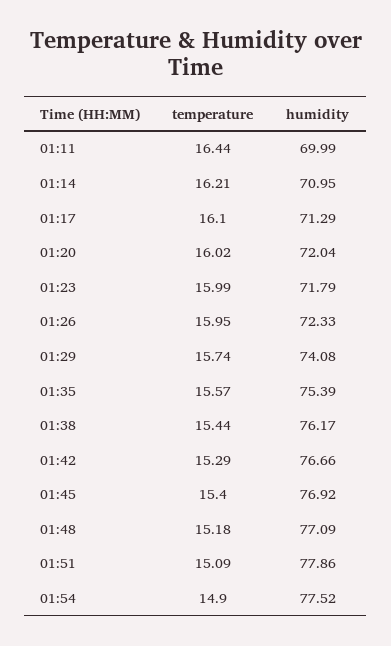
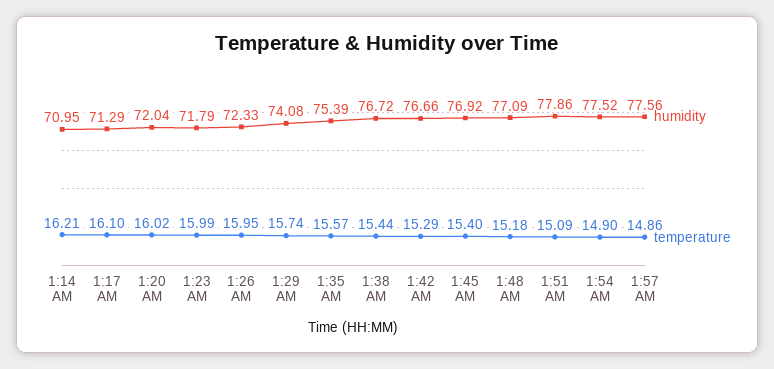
temperature, 01:11: 16.44 -> none
humidity, 01:11: 69.99 -> none
humidity, 01:38: 76.17 -> 76.72
humidity, 1:57 AM: none -> 77.56
temperature, 1:57 AM: none -> 14.86

